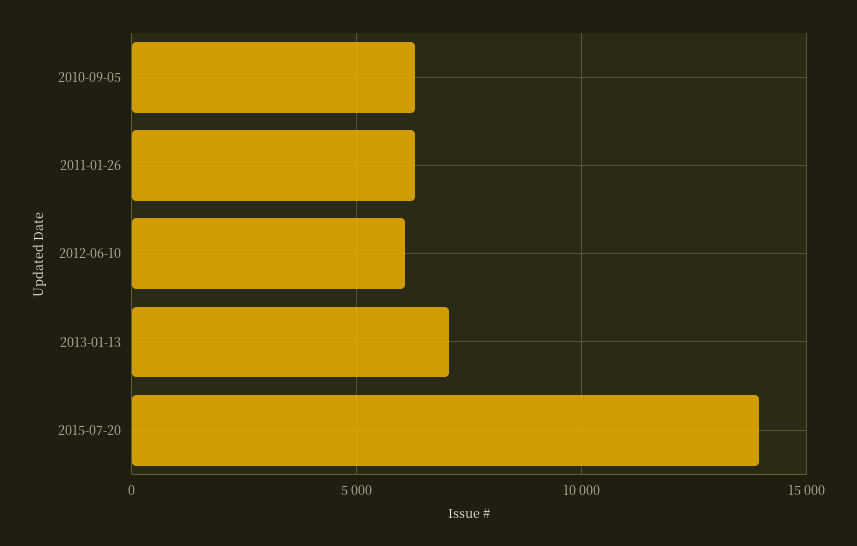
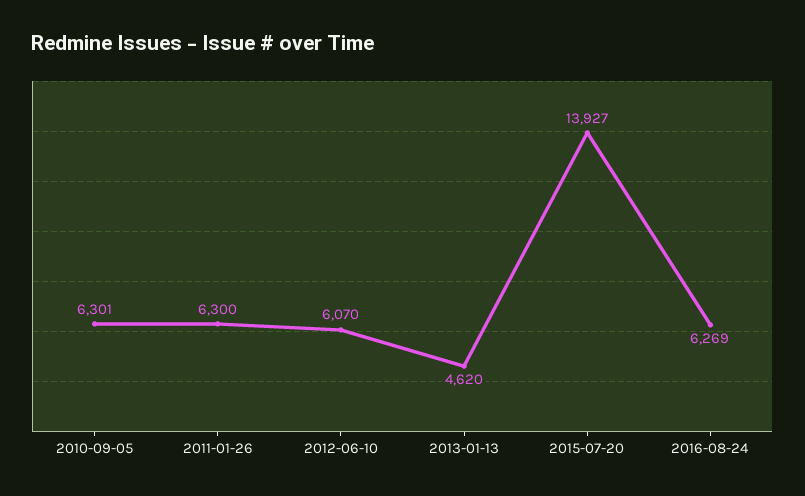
2013-01-13: 7000 -> 4620
2016-08-24: none -> 6269

